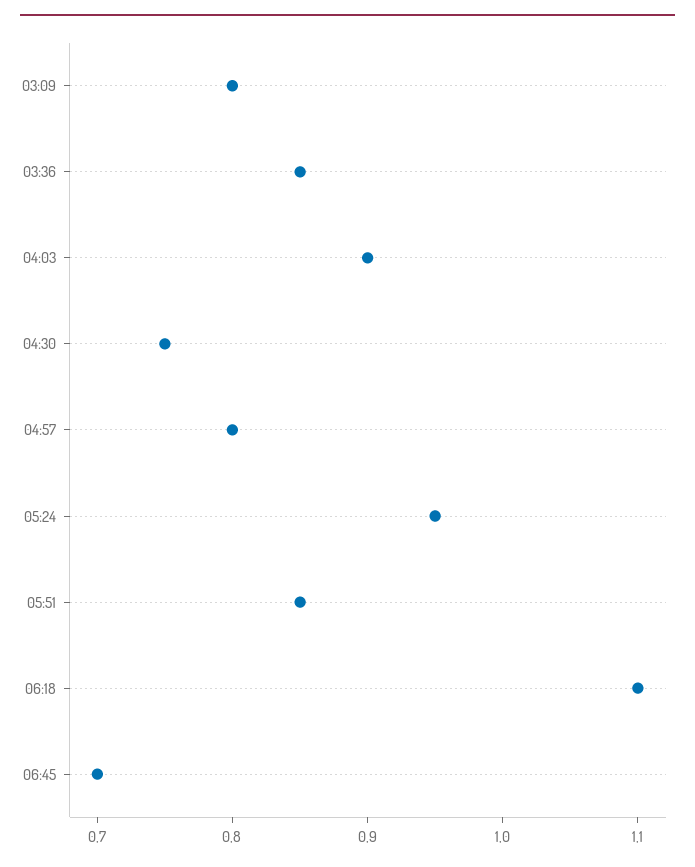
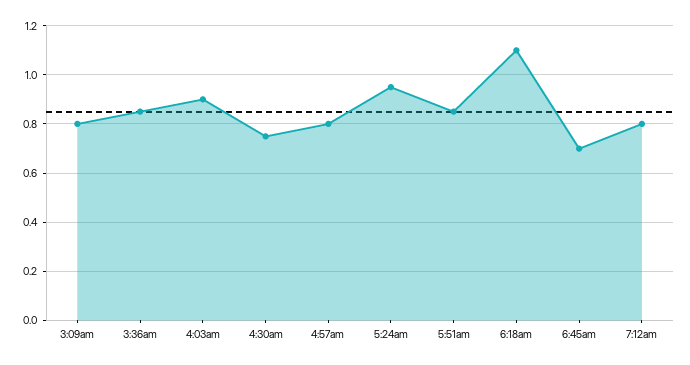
7:12am: none -> 0.8

